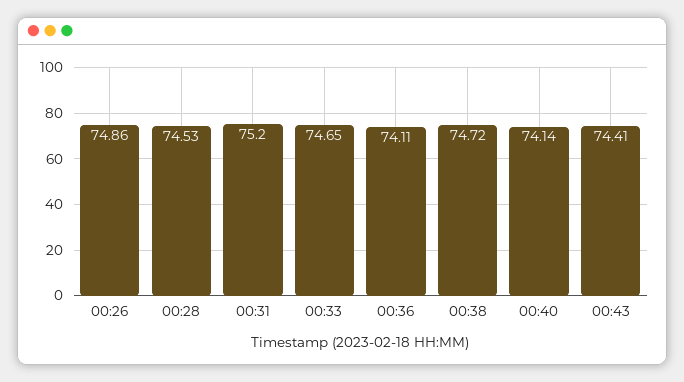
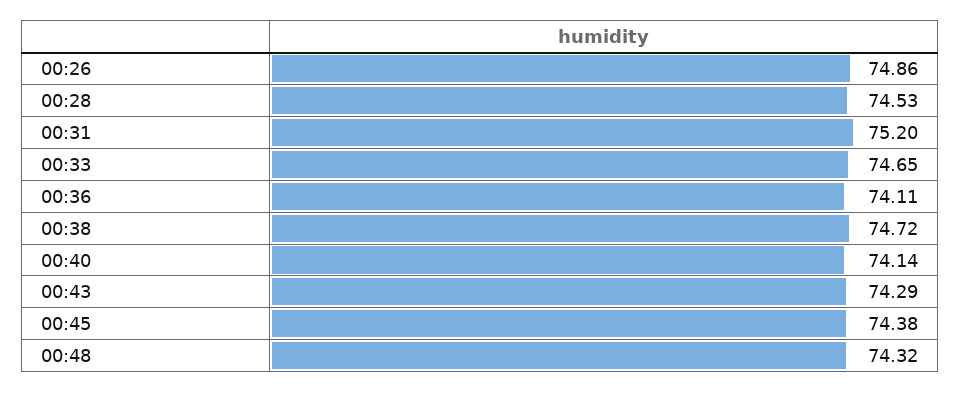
00:43: 74.41 -> 74.29
00:45: none -> 74.38
00:48: none -> 74.32

